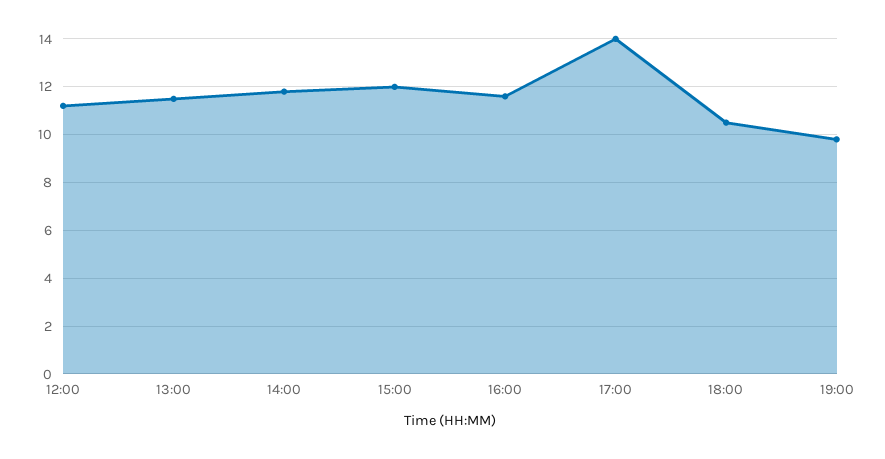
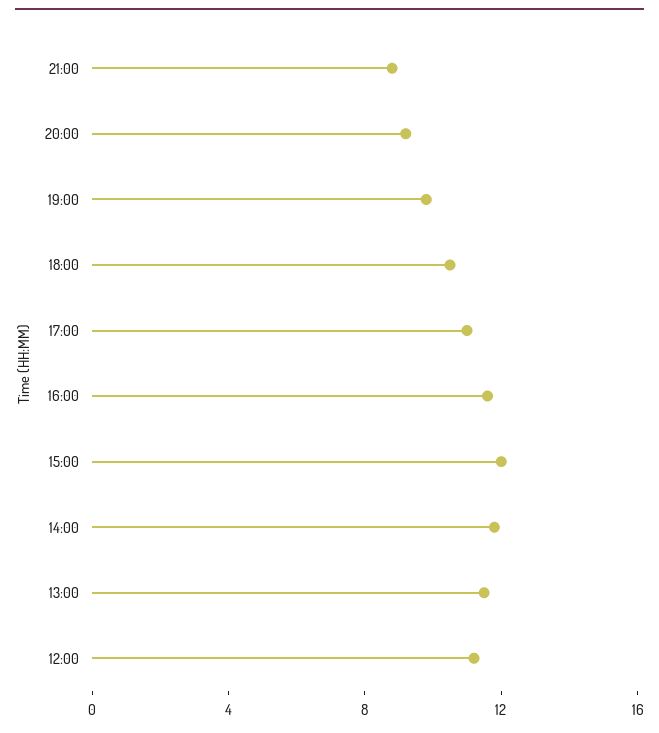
17:00: 14 -> 11
21:00: none -> 9
20:00: none -> 9

